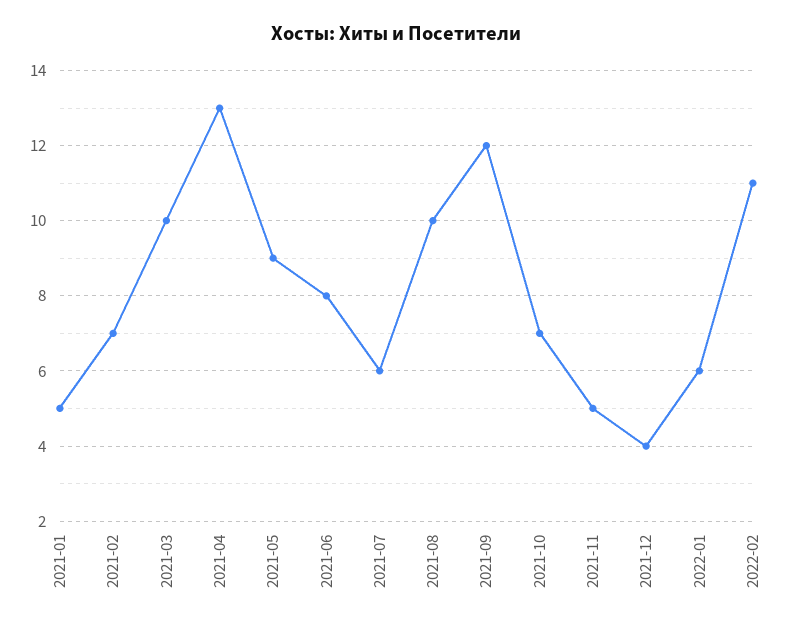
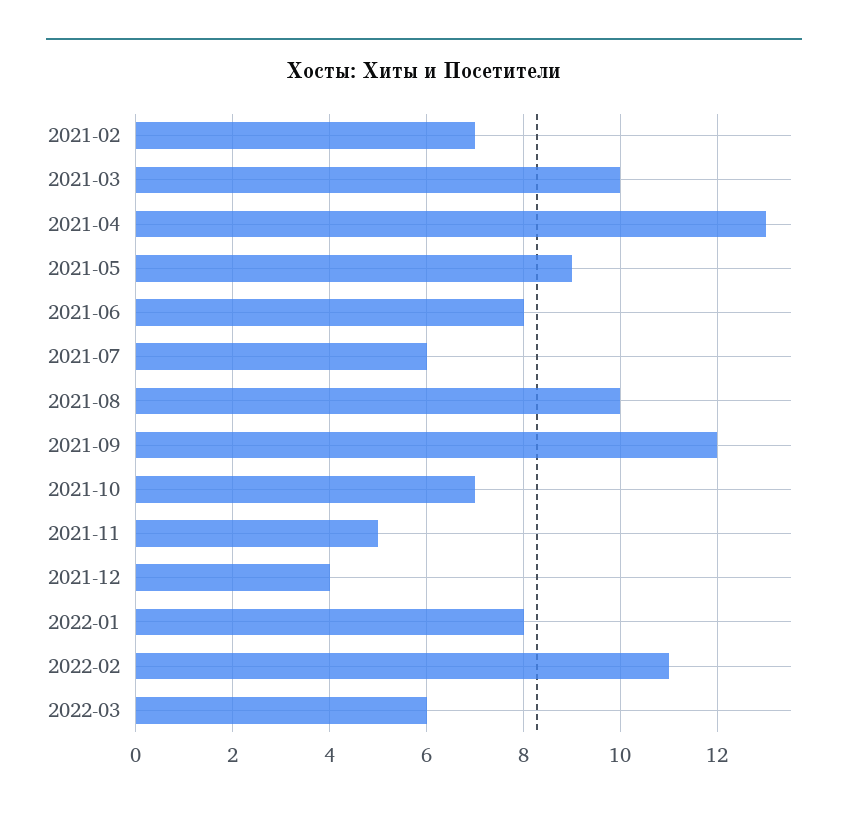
2021-01: 5 -> none
2022-01: 6 -> 8
2022-03: none -> 6

